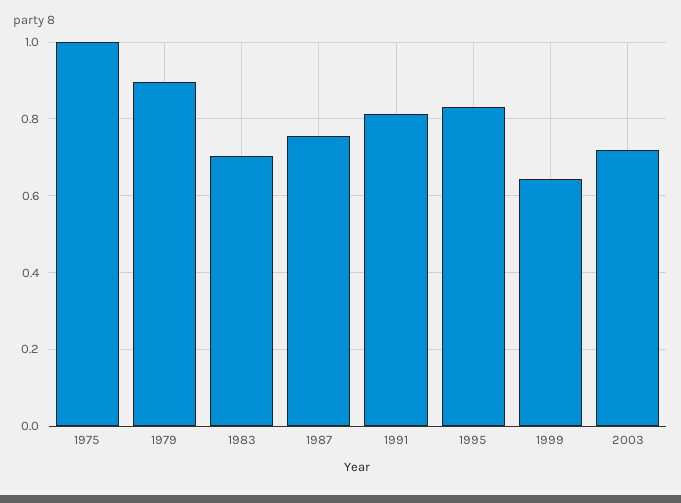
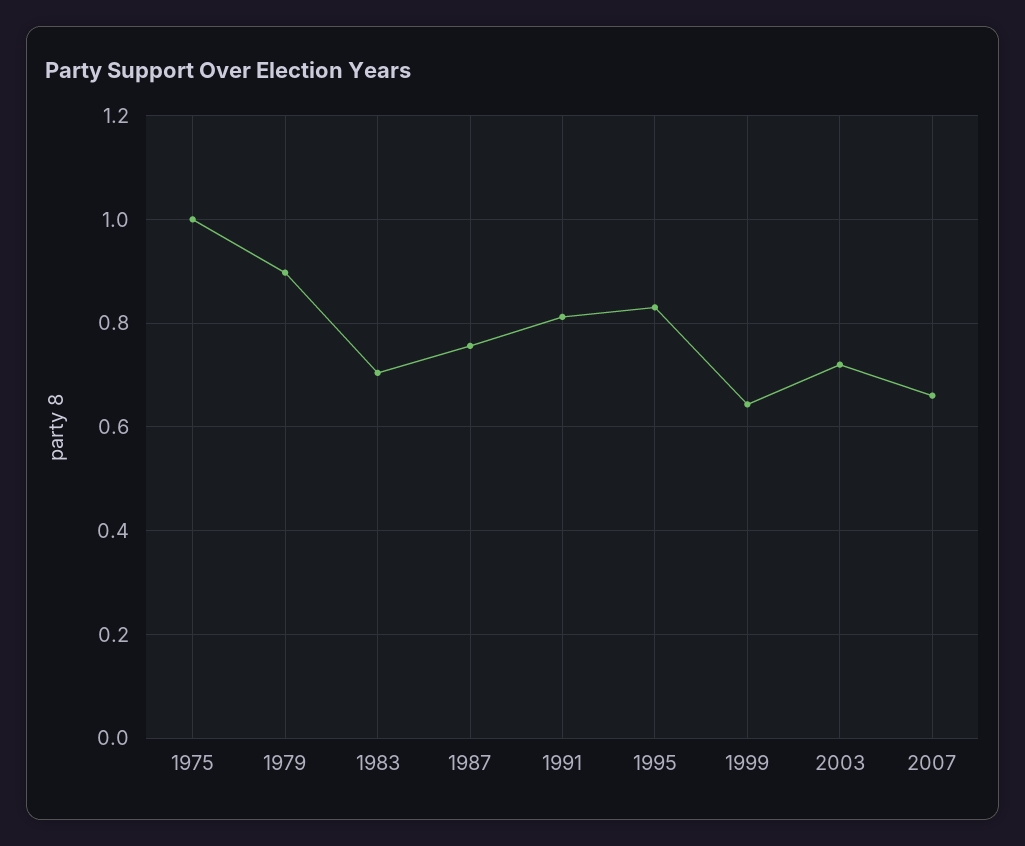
2007: none -> 0.66

